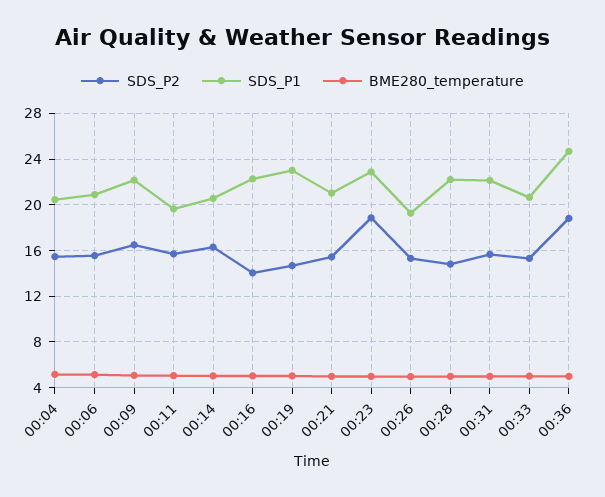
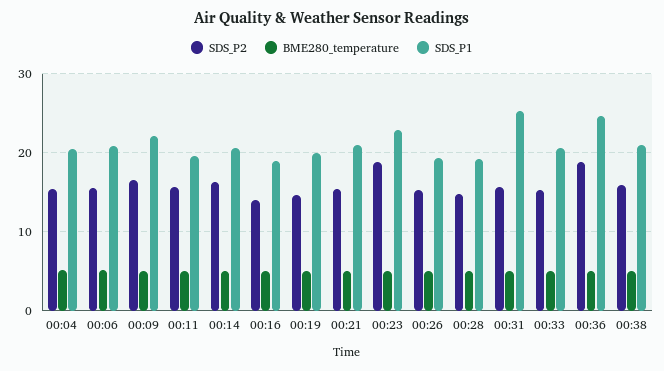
SDS_P1, 00:16: 22 -> 19
SDS_P1, 00:19: 23 -> 20
SDS_P1, 00:28: 22 -> 19
SDS_P1, 00:31: 22 -> 25
SDS_P2, 00:38: none -> 16
BME280_temperature, 00:38: none -> 5
SDS_P1, 00:38: none -> 21

